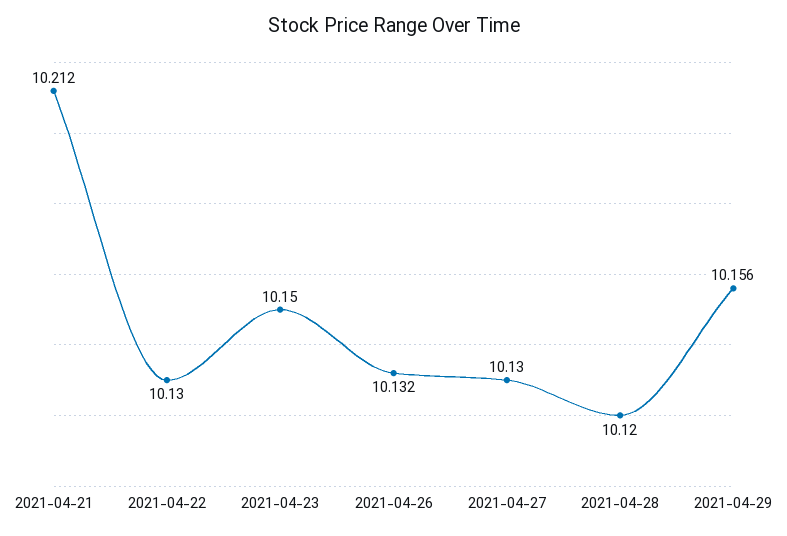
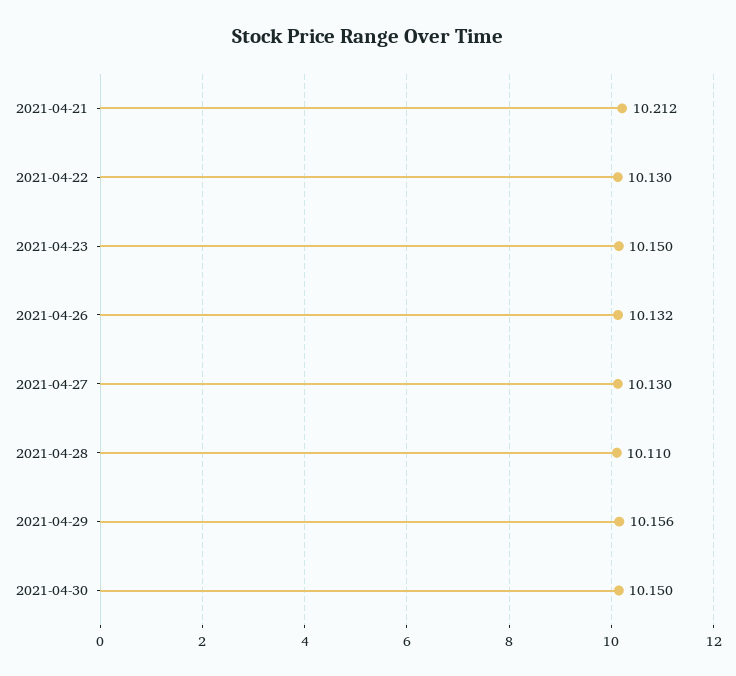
2021-04-28: 10.12 -> 10.11
2021-04-30: none -> 10.15

